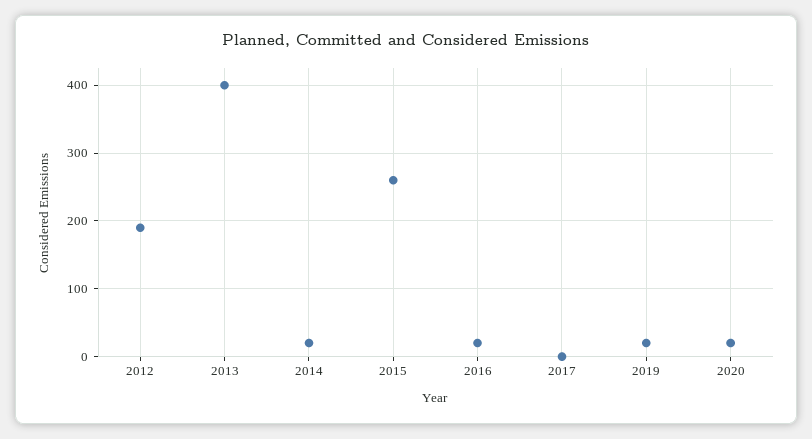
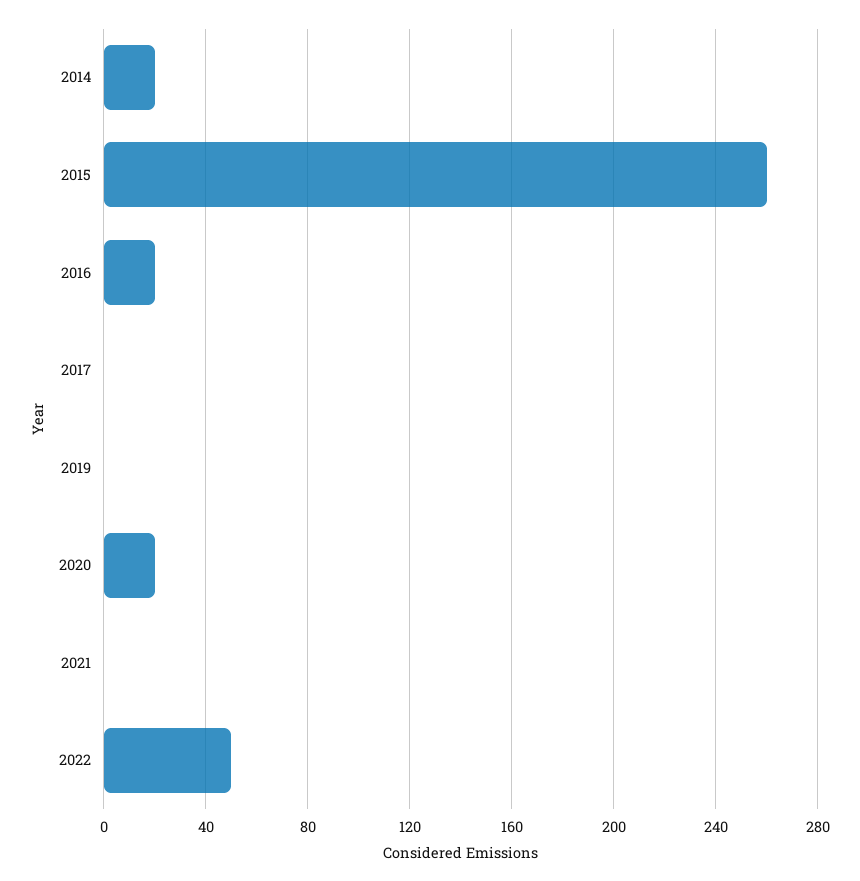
2012: 190 -> none
2013: 400 -> none
2019: 20 -> 0
2021: none -> 0
2022: none -> 50

